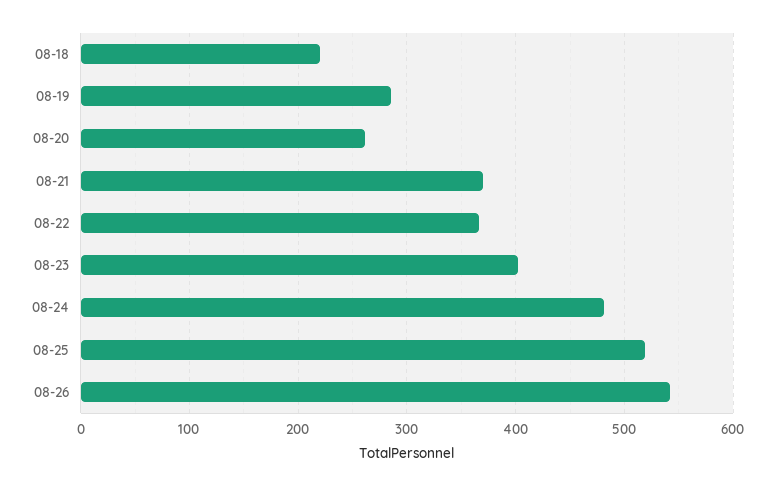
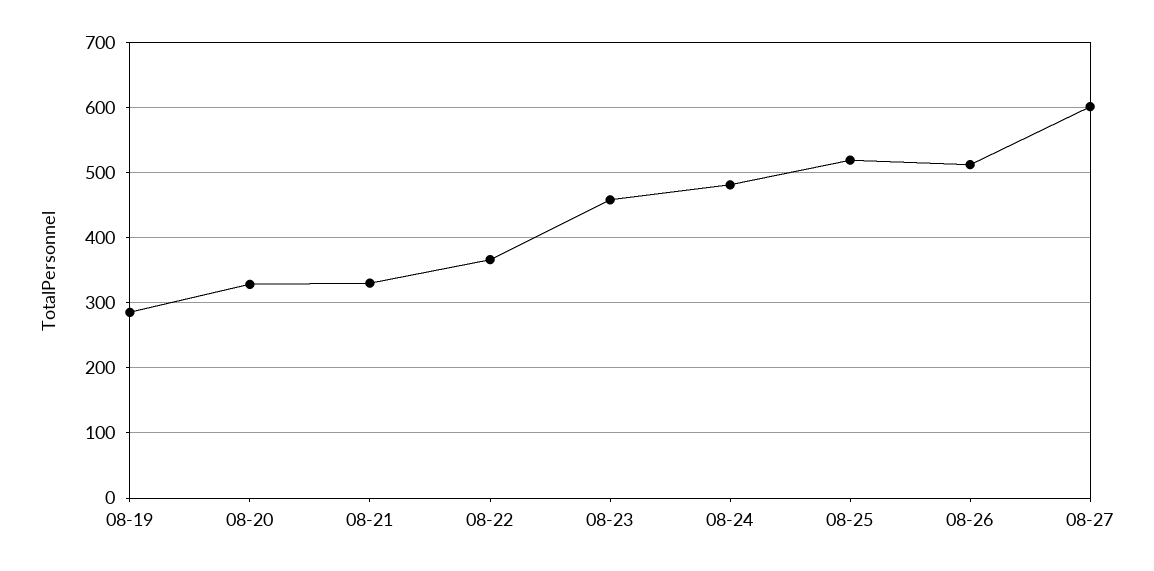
08-18: 220 -> none
08-20: 260 -> 330
08-21: 370 -> 330
08-23: 400 -> 460
08-26: 540 -> 510
08-27: none -> 600

